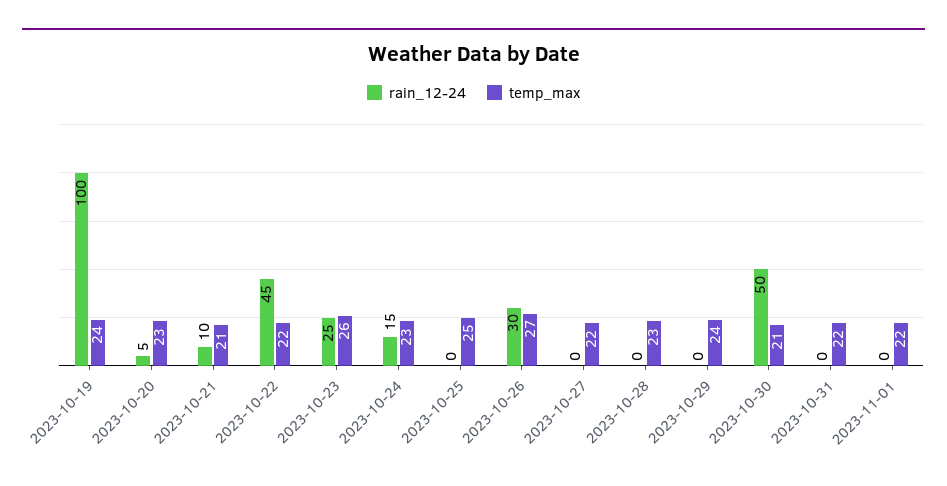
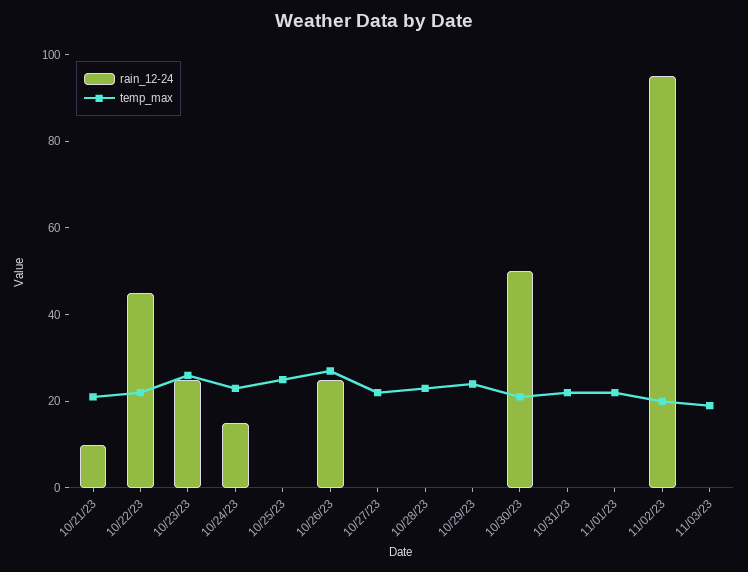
rain_12-24, 2023-10-19: 100 -> none
temp_max, 2023-10-19: 24 -> none
rain_12-24, 2023-10-20: 5 -> none
temp_max, 2023-10-20: 23 -> none
rain_12-24, 2023-10-26: 30 -> 25
rain_12-24, 11/02/23: none -> 95
temp_max, 11/02/23: none -> 20
rain_12-24, 11/03/23: none -> 0
temp_max, 11/03/23: none -> 20

